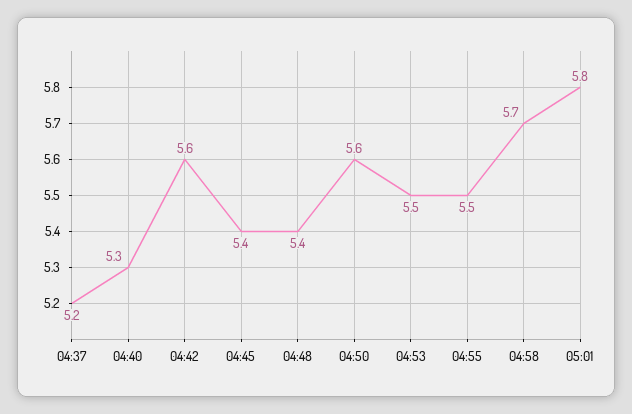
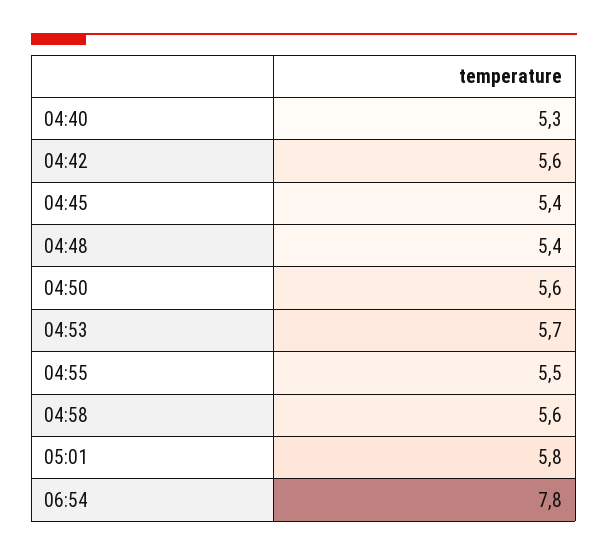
04:37: 5.2 -> none
04:53: 5.5 -> 5.7
04:58: 5.7 -> 5.6
06:54: none -> 7.8

